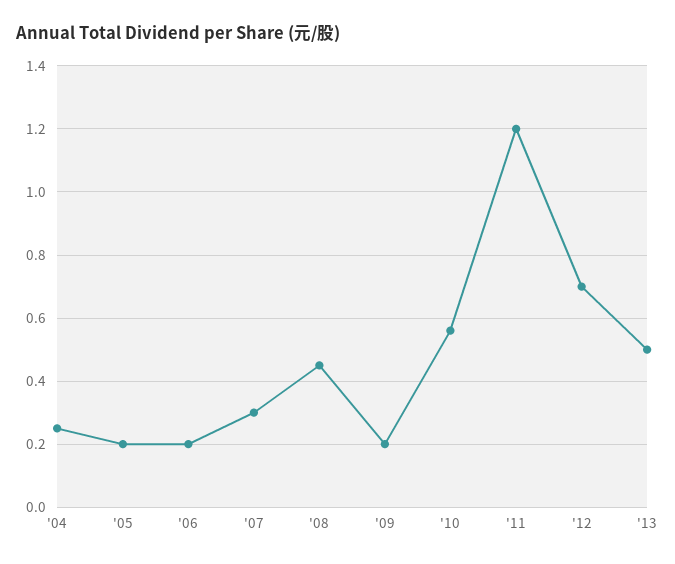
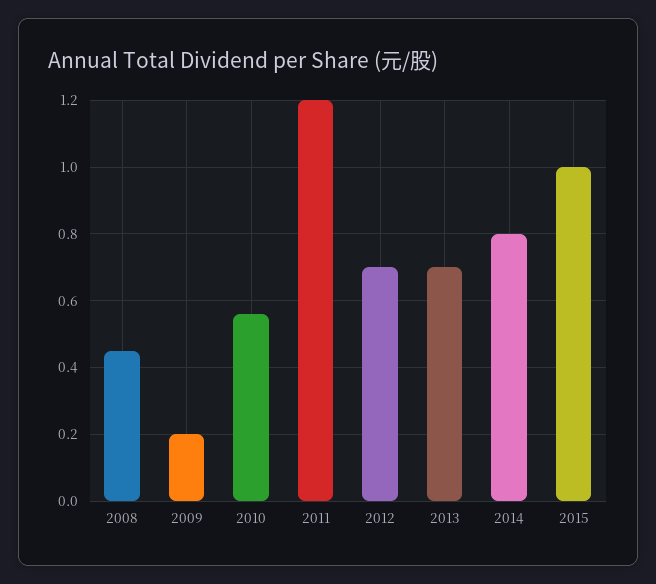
'04: 0.25 -> none
'05: 0.2 -> none
'06: 0.2 -> none
'07: 0.3 -> none
'13: 0.5 -> 0.7
2014: none -> 0.8
2015: none -> 1

